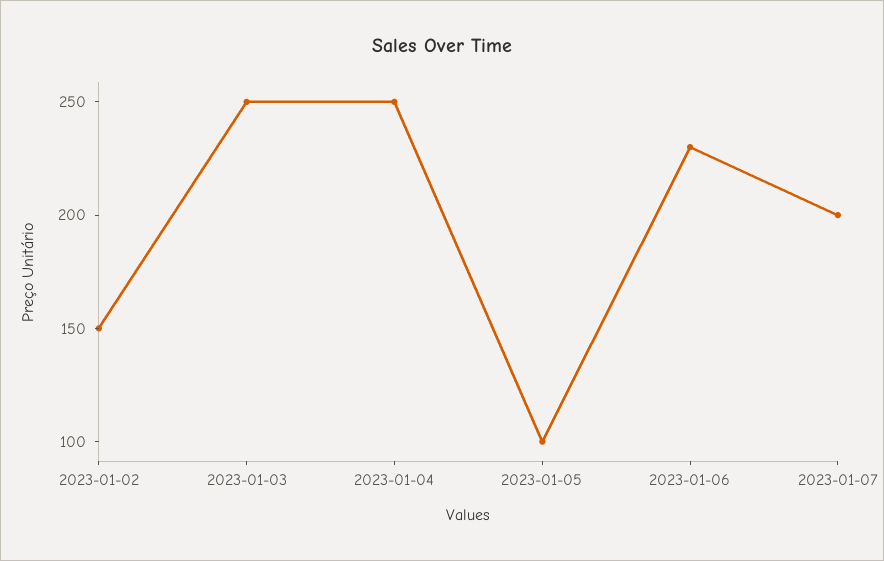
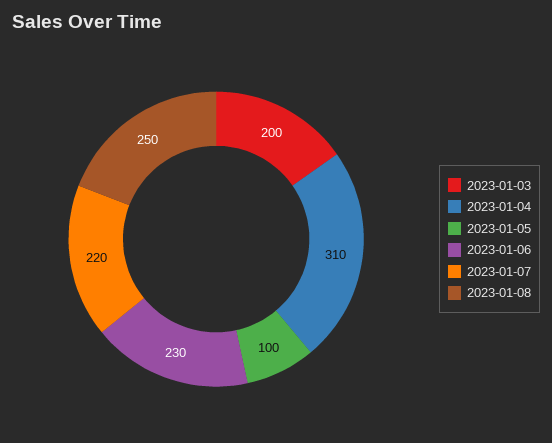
2023-01-02: 150 -> none
2023-01-03: 250 -> 200
2023-01-04: 250 -> 310
2023-01-07: 200 -> 220
2023-01-08: none -> 250

